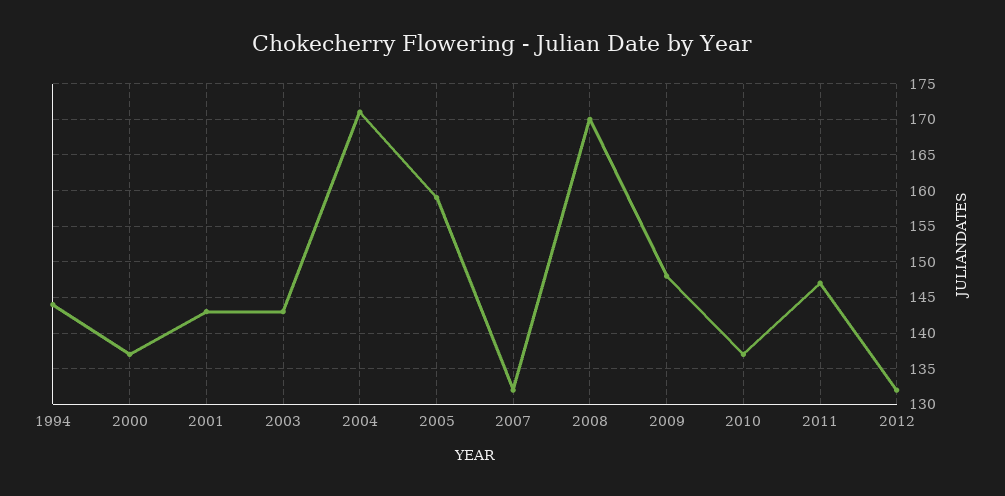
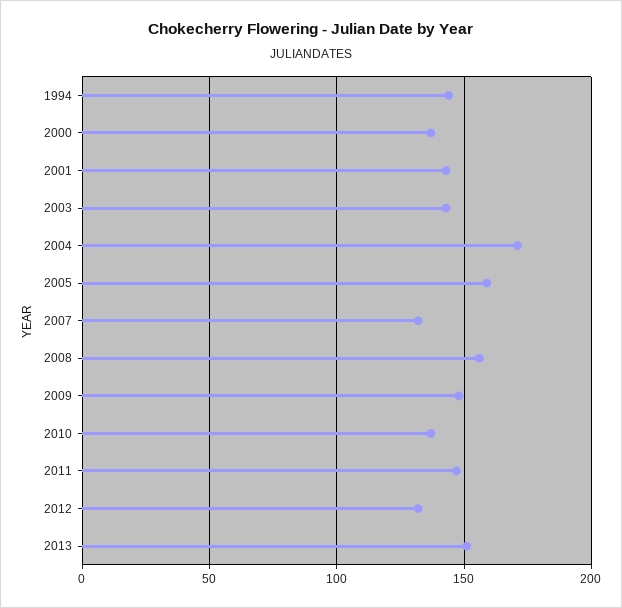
2008: 170 -> 155
2013: none -> 150

